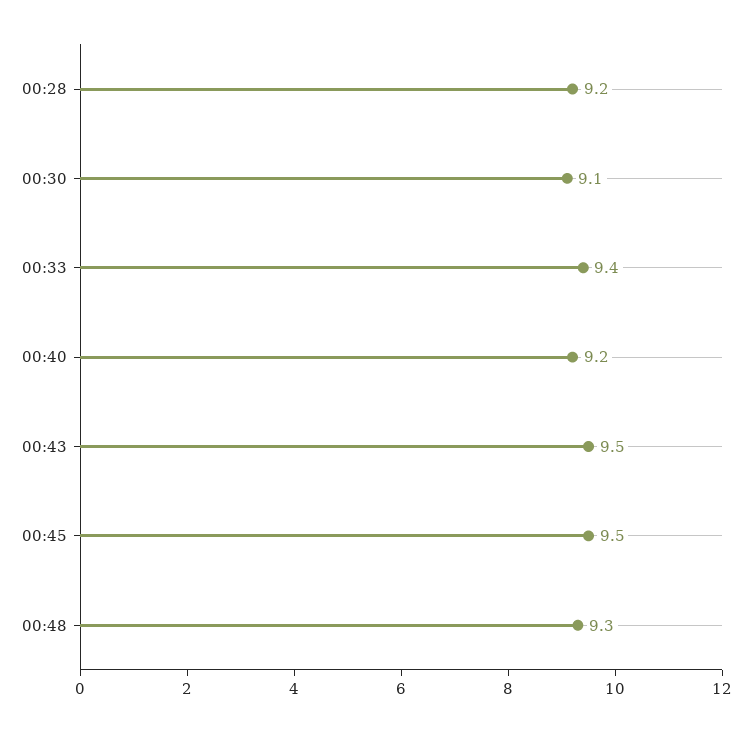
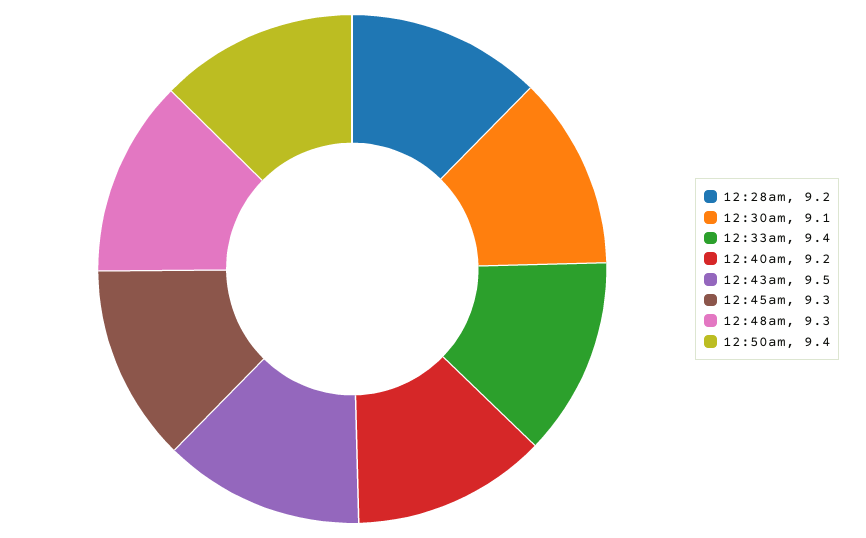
00:45: 9.5 -> 9.3
12:50am: none -> 9.4

